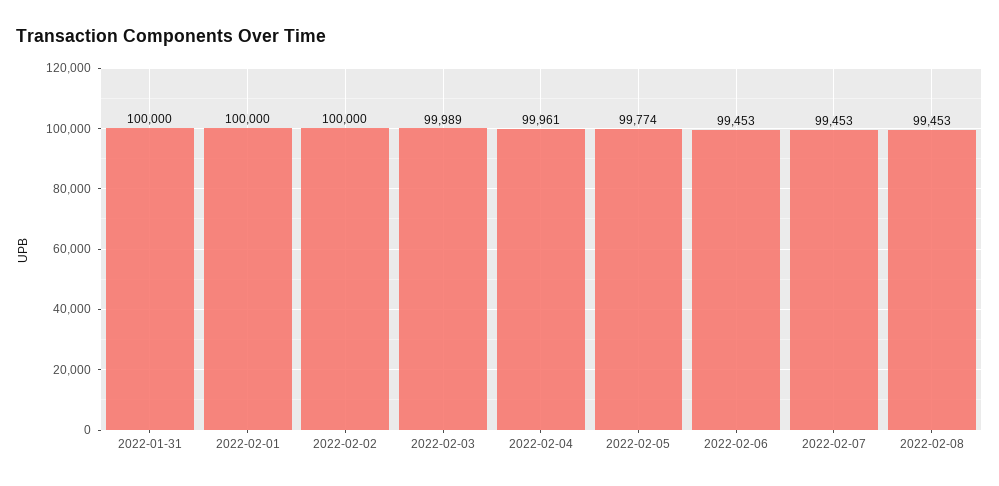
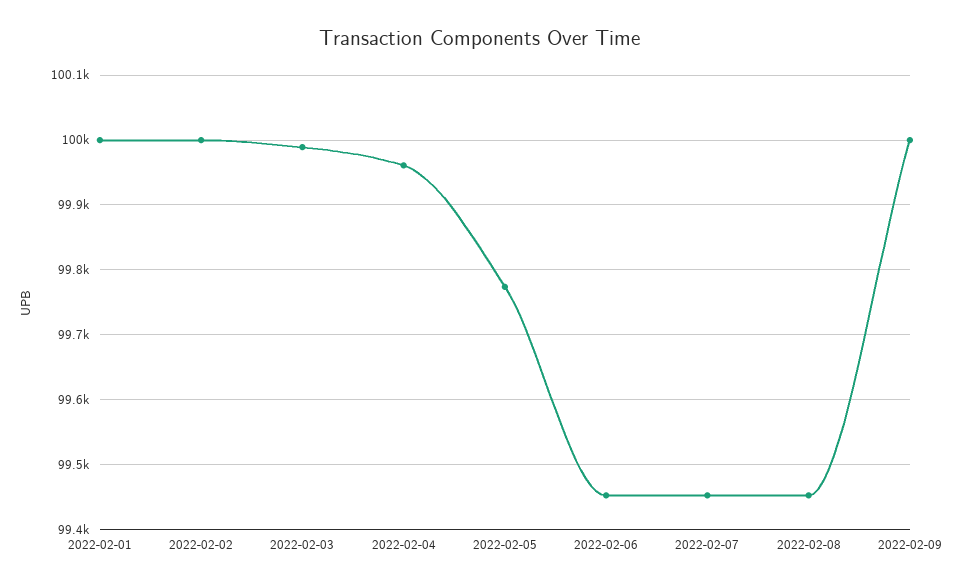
2022-01-31: 100000 -> none
2022-02-09: none -> 100000

